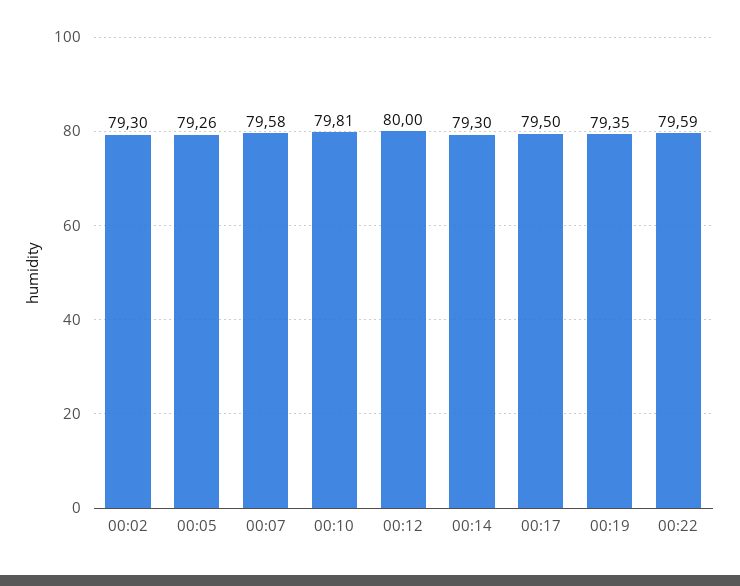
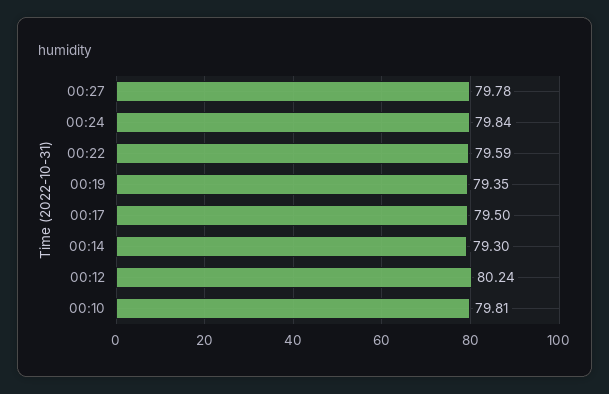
00:02: 79.3 -> none
00:05: 79.26 -> none
00:07: 79.58 -> none
00:12: 80 -> 80.24
00:27: none -> 79.78
00:24: none -> 79.84

